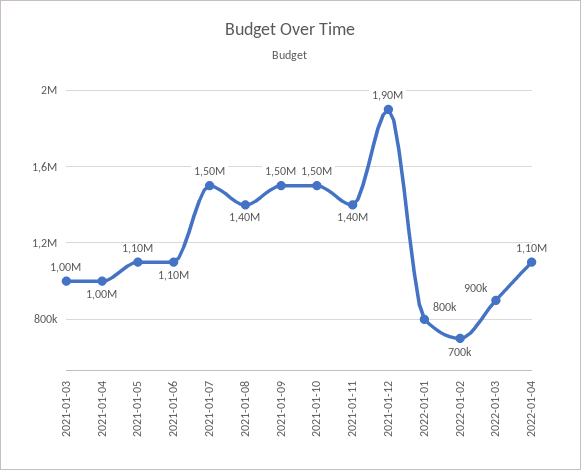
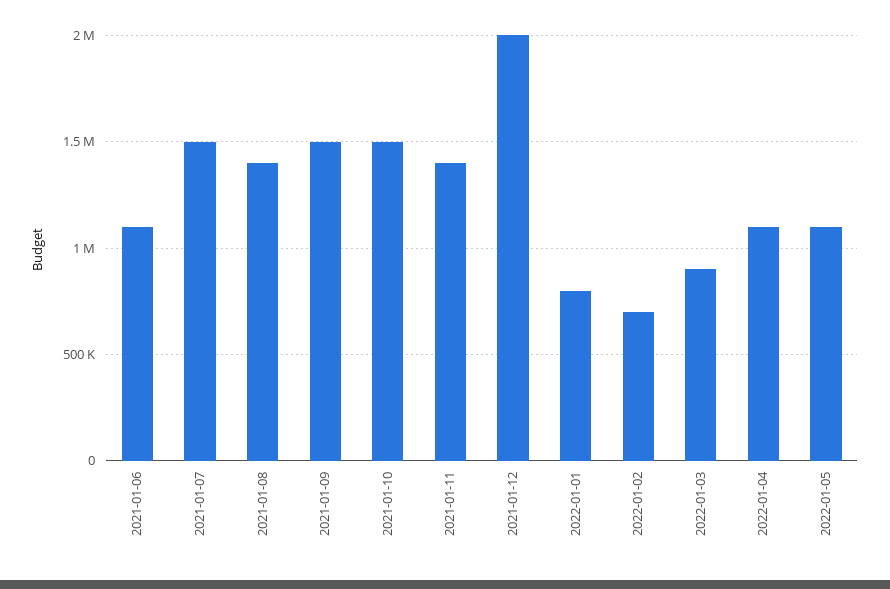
2021-01-03: 1000000 -> none
2021-01-04: 1000000 -> none
2021-01-05: 1100000 -> none
2021-01-12: 1900000 -> 2000000
2022-01-05: none -> 1100000

